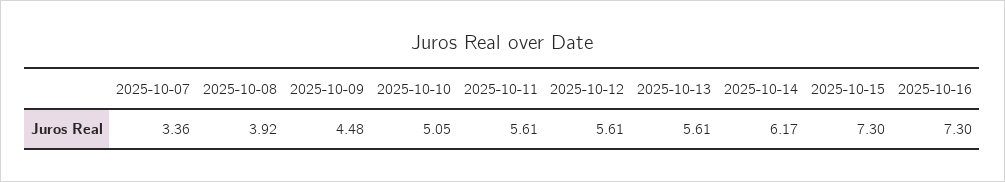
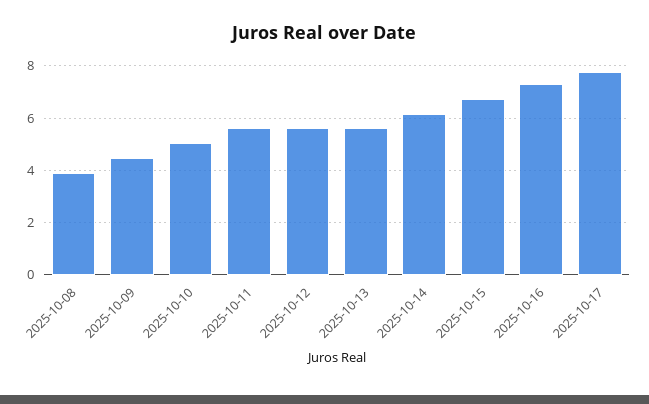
2025-10-07: 3.36 -> none
2025-10-15: 7.3 -> 6.75
2025-10-17: none -> 7.75

